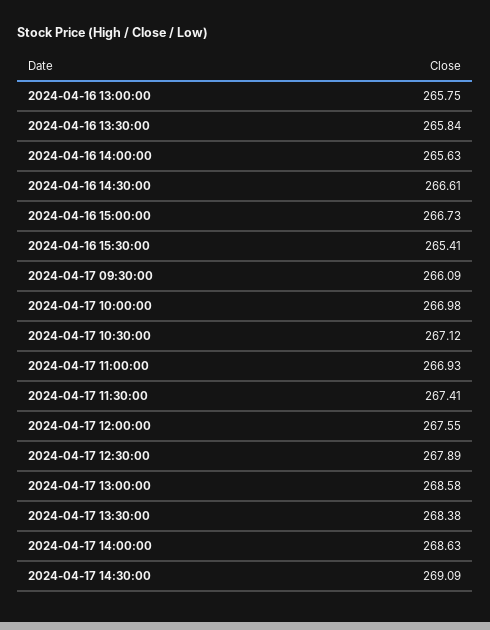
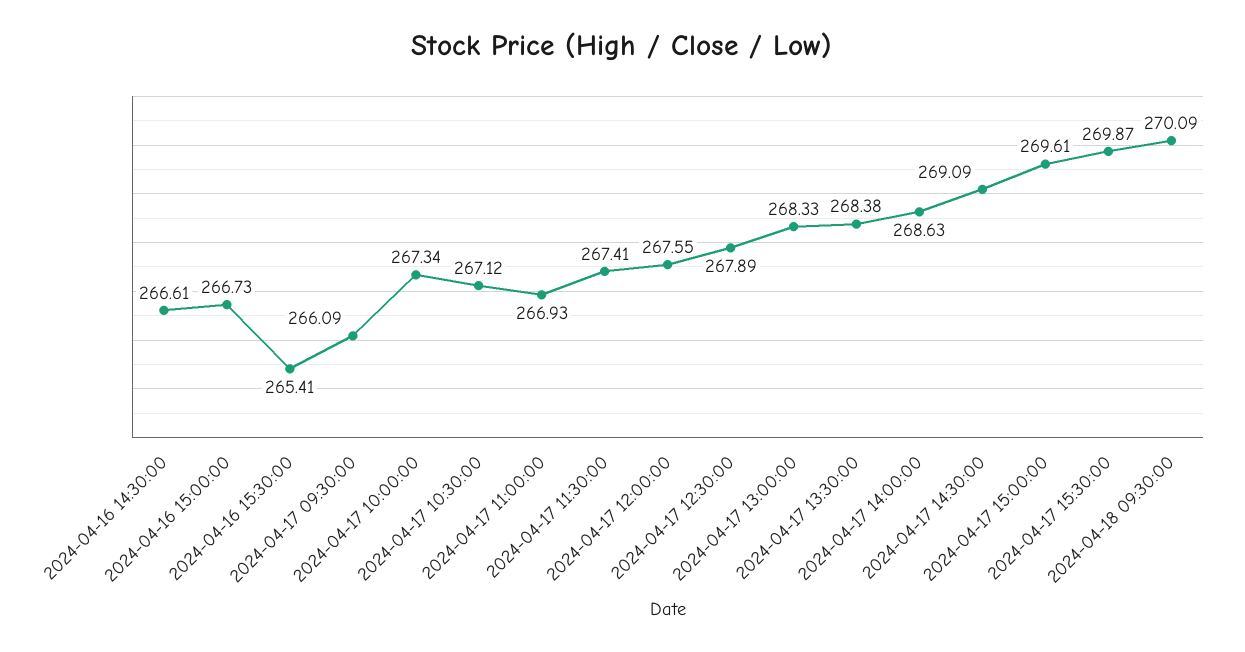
2024-04-16 13:00:00: 265.75 -> none
2024-04-16 13:30:00: 265.84 -> none
2024-04-16 14:00:00: 265.63 -> none
2024-04-17 10:00:00: 266.98 -> 267.34
2024-04-17 13:00:00: 268.58 -> 268.33
2024-04-17 15:00:00: none -> 269.61
2024-04-17 15:30:00: none -> 269.87
2024-04-18 09:30:00: none -> 270.09

